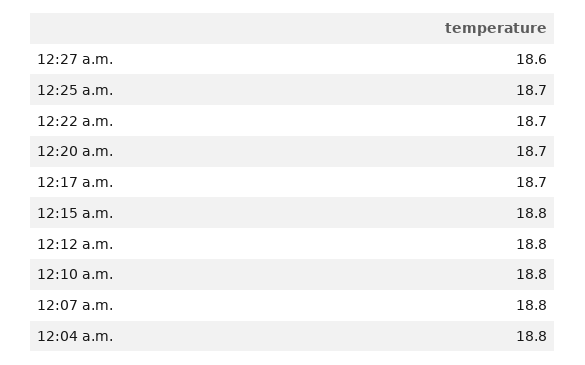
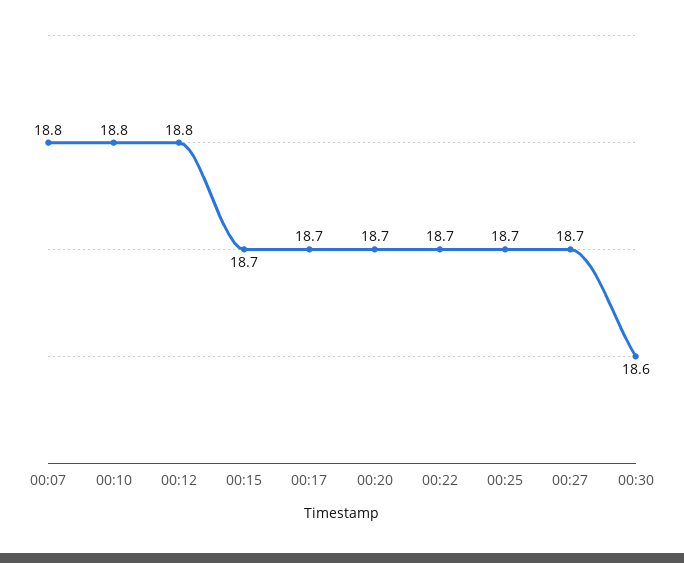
12:27 a.m.: 18.6 -> 18.7
12:15 a.m.: 18.8 -> 18.7
12:04 a.m.: 18.8 -> none
00:30: none -> 18.6

